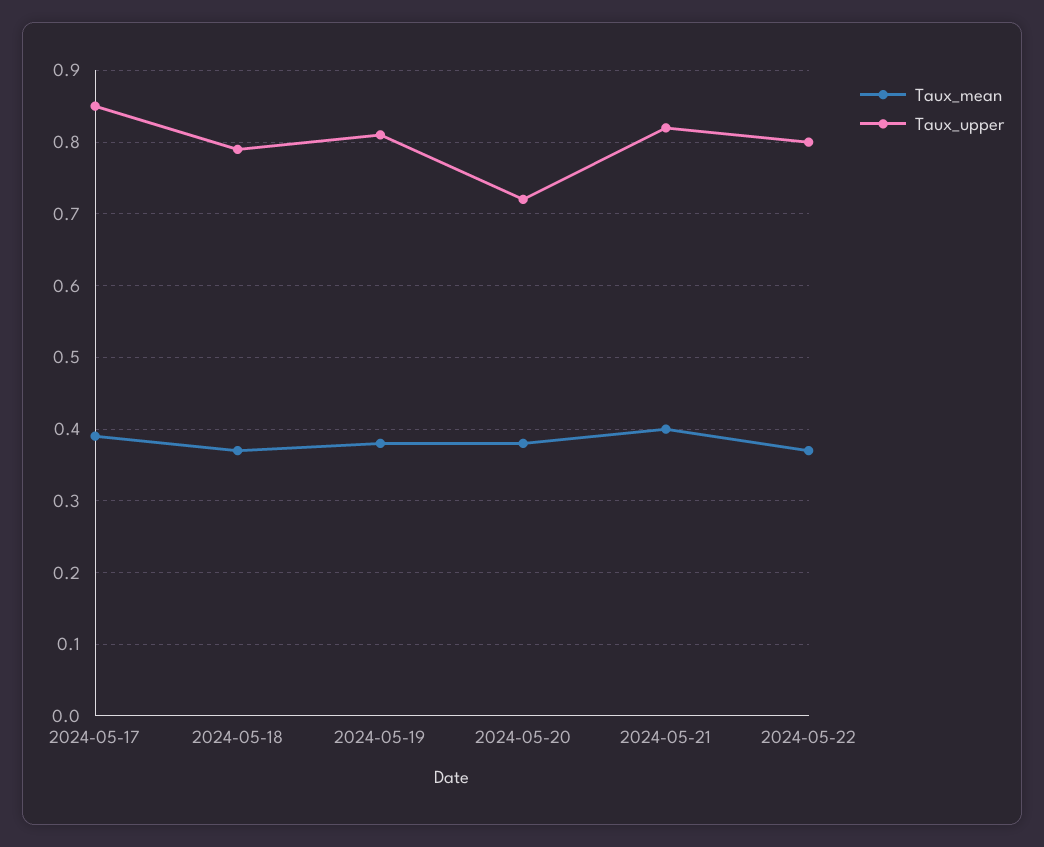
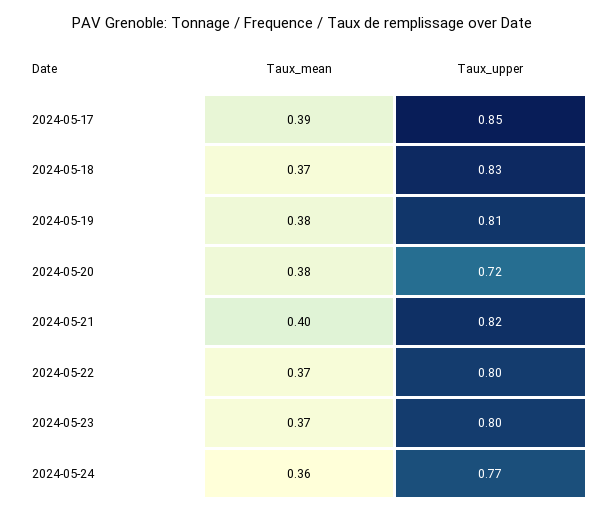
Taux_upper, 2024-05-18: 0.79 -> 0.83
Taux_mean, 2024-05-23: none -> 0.37
Taux_upper, 2024-05-23: none -> 0.8
Taux_mean, 2024-05-24: none -> 0.36
Taux_upper, 2024-05-24: none -> 0.77

